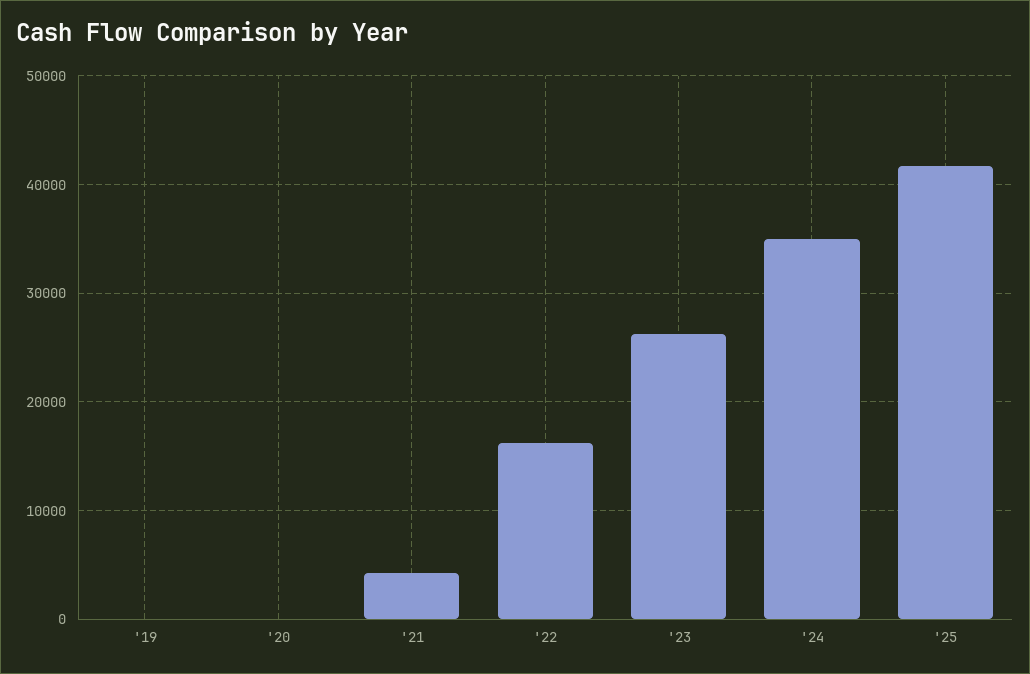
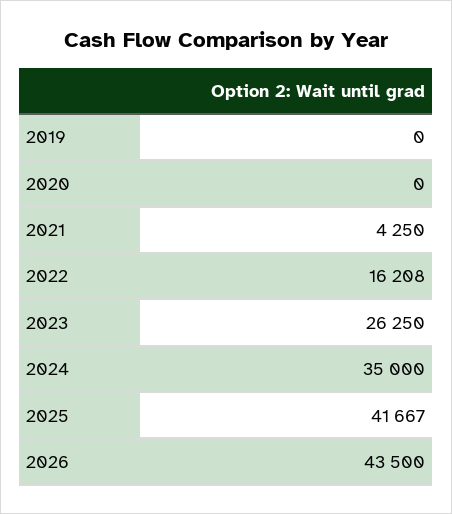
2026: none -> 43500

